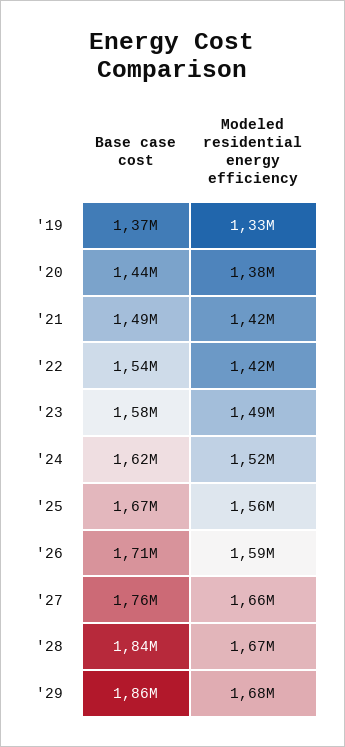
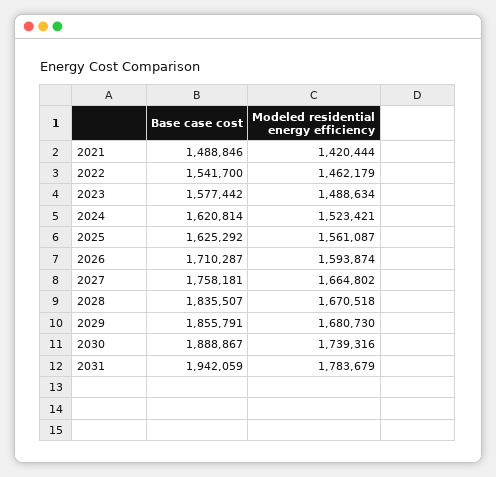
Base case cost, '19: 1370000 -> none
Modeled residential energy efficiency, '19: 1330000 -> none
Base case cost, '20: 1440000 -> none
Modeled residential energy efficiency, '20: 1380000 -> none
Modeled residential energy efficiency, '22: 1420000 -> 1462179
Base case cost, '25: 1670000 -> 1625292
Base case cost, 2030: none -> 1888867
Modeled residential energy efficiency, 2030: none -> 1739316
Base case cost, 2031: none -> 1942059
Modeled residential energy efficiency, 2031: none -> 1783679

